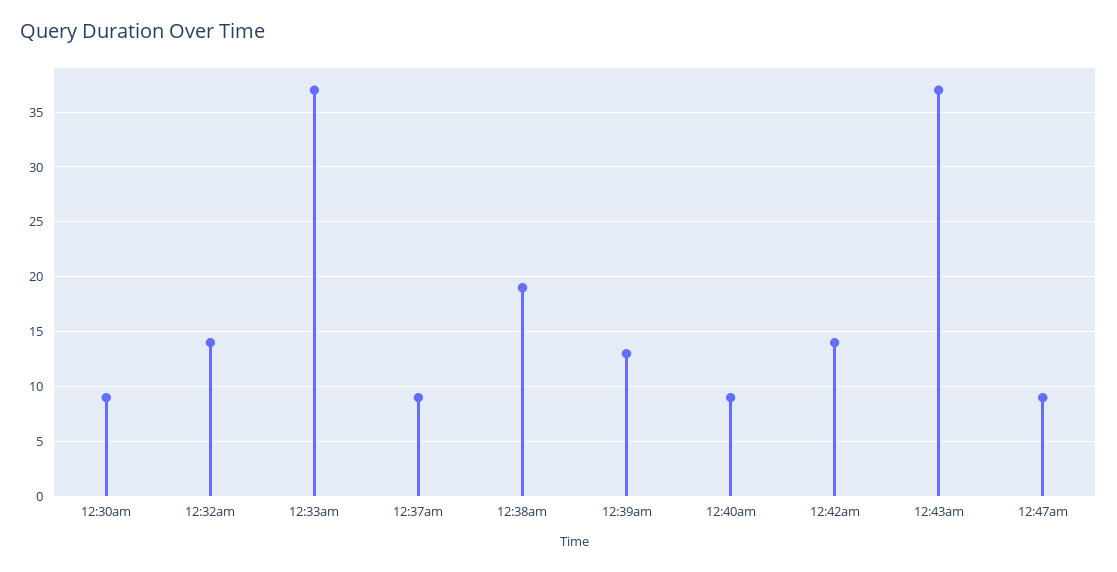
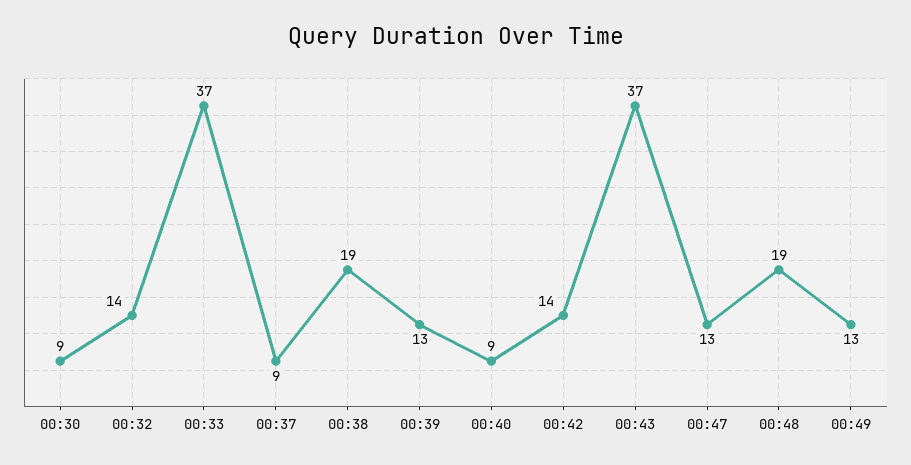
12:47am: 9 -> 13
00:48: none -> 19
00:49: none -> 13

